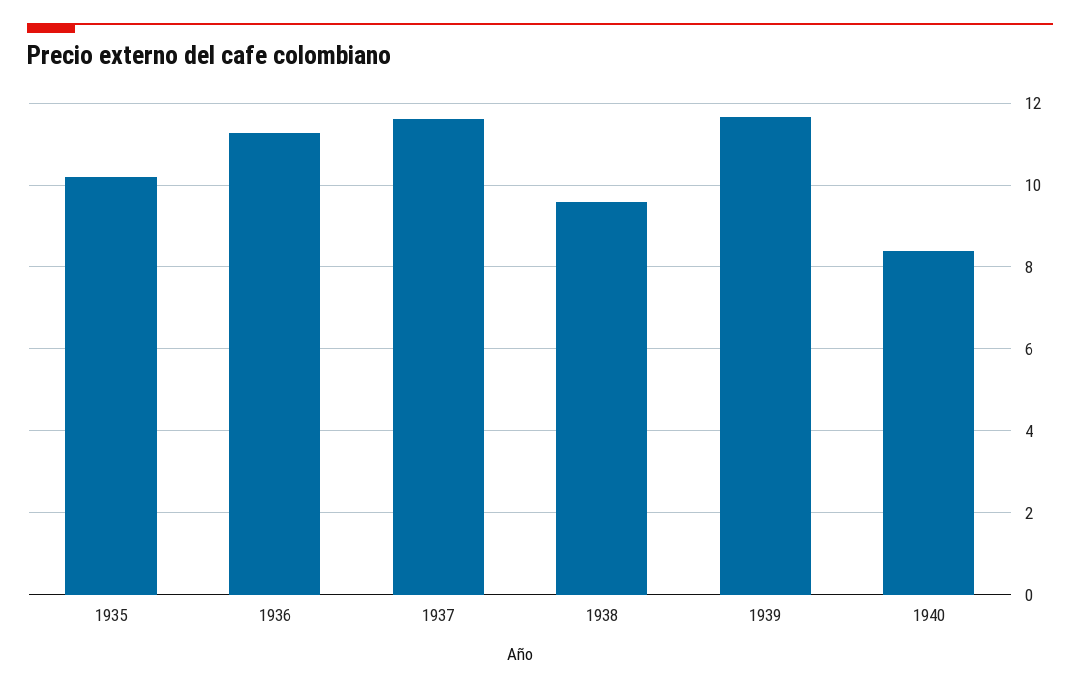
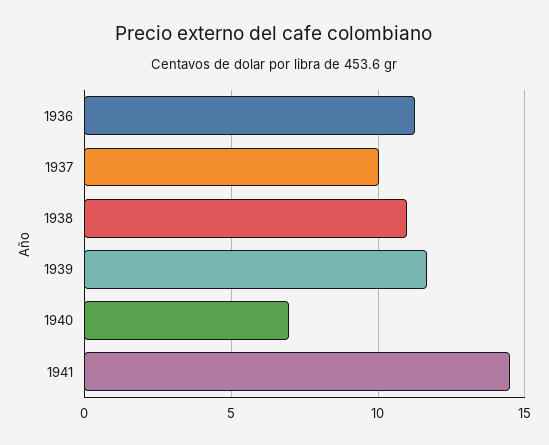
1935: 10.2 -> none
1937: 11.6 -> 10
1938: 9.6 -> 11
1940: 8.4 -> 7
1941: none -> 14.5

